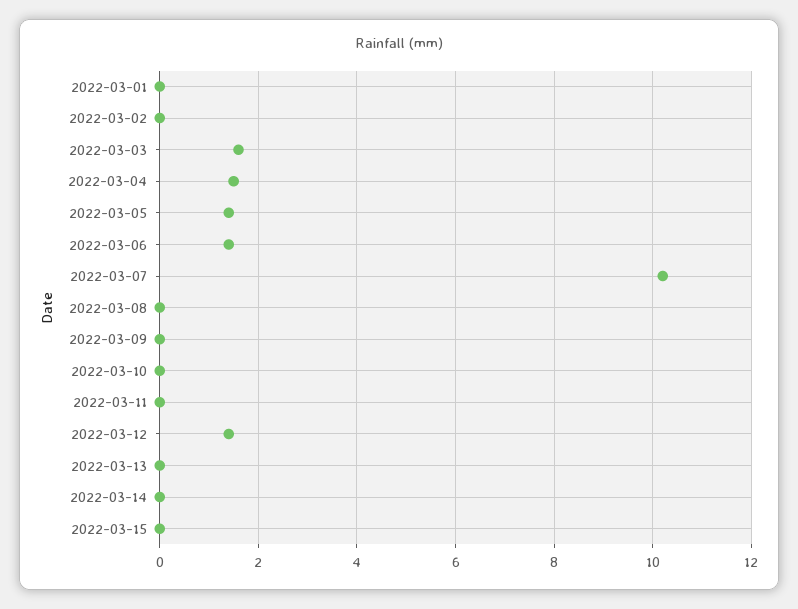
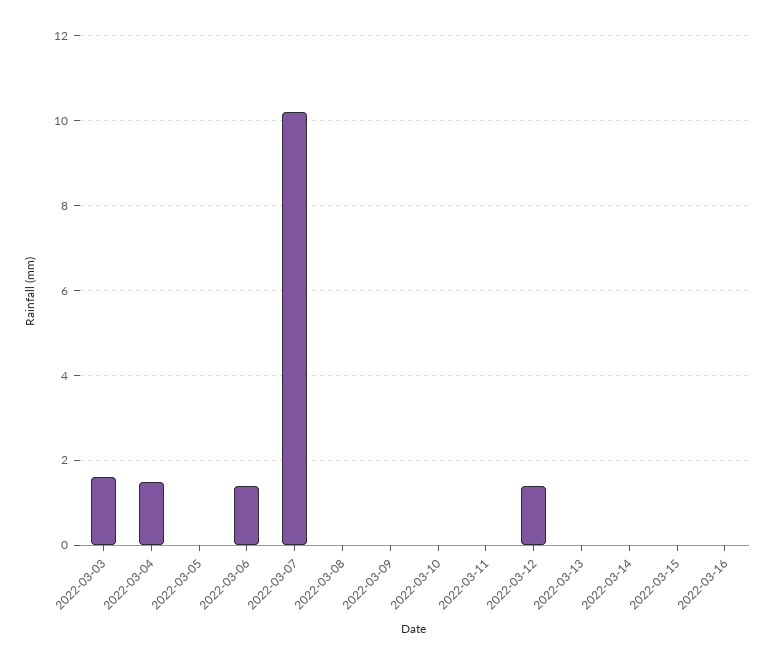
2022-03-01: 0 -> none
2022-03-02: 0 -> none
2022-03-05: 1.5 -> 0
2022-03-16: none -> 0

